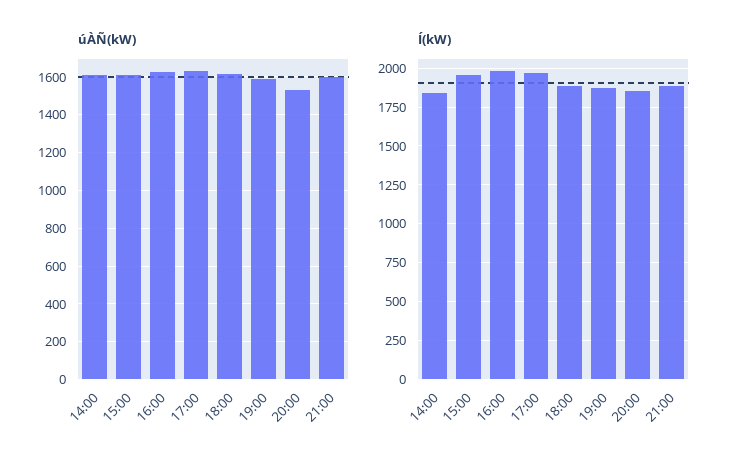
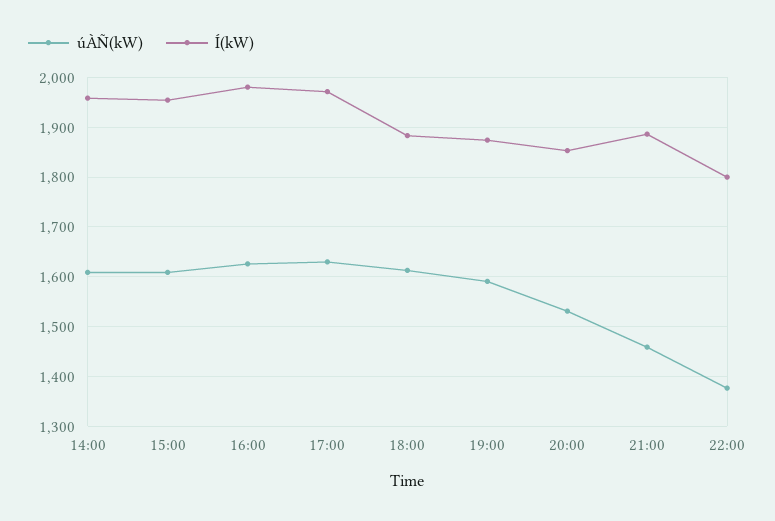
úÀÑ(kW), 21:00: 1600 -> 1460
Í(kW), 14:00: 1850 -> 1960
úÀÑ(kW), 22:00: none -> 1380
Í(kW), 22:00: none -> 1800

